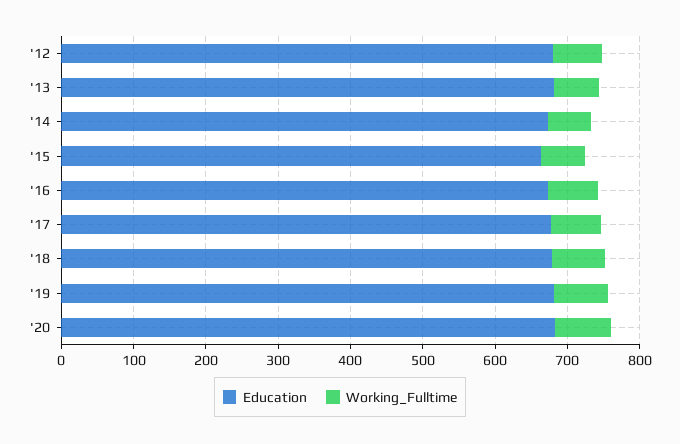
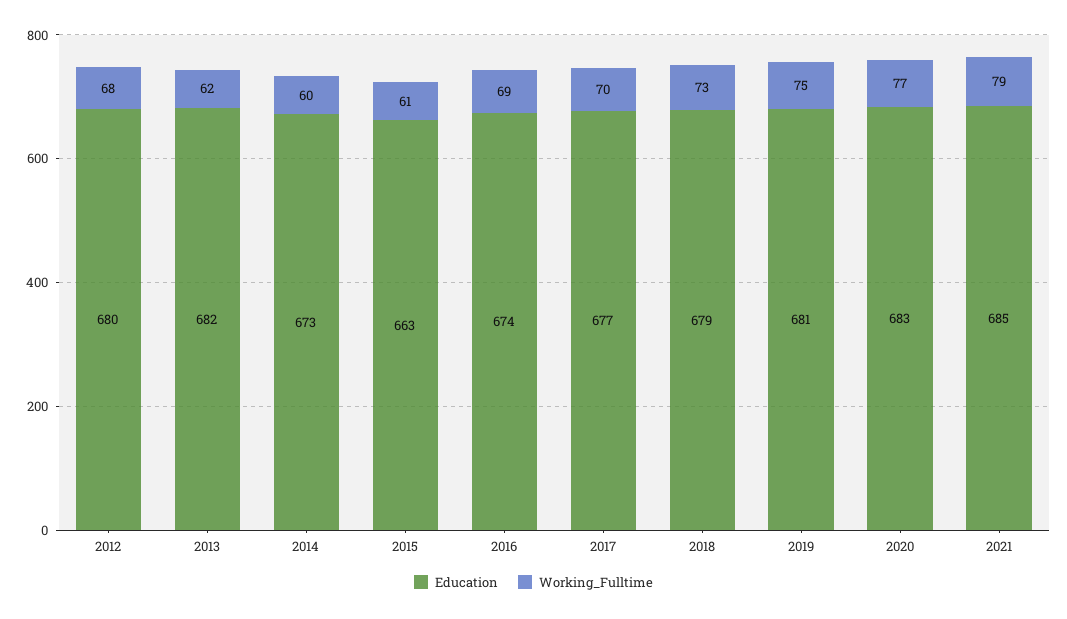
Education, 2021: none -> 685
Working_Fulltime, 2021: none -> 79

